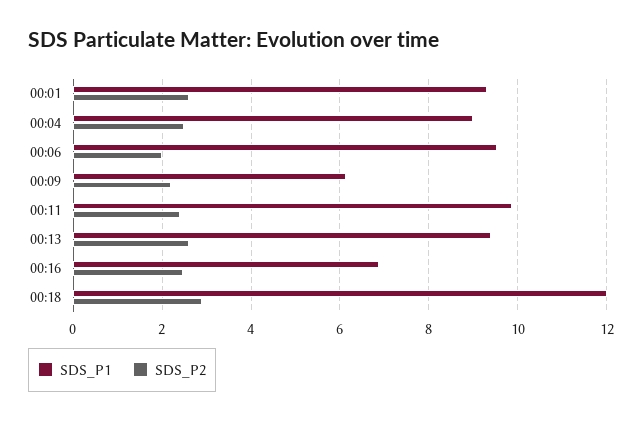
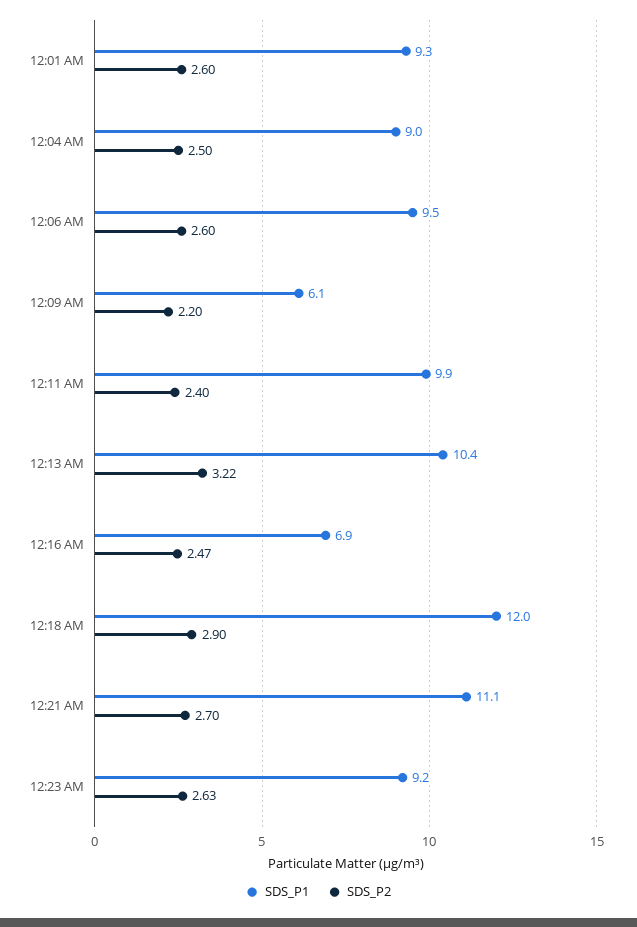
SDS_P2, 00:06: 2 -> 2.6
SDS_P1, 00:13: 9.4 -> 10.4
SDS_P2, 00:13: 2.6 -> 3.22
SDS_P1, 12:21 AM: none -> 11.1
SDS_P2, 12:21 AM: none -> 2.7
SDS_P1, 12:23 AM: none -> 9.2
SDS_P2, 12:23 AM: none -> 2.63

